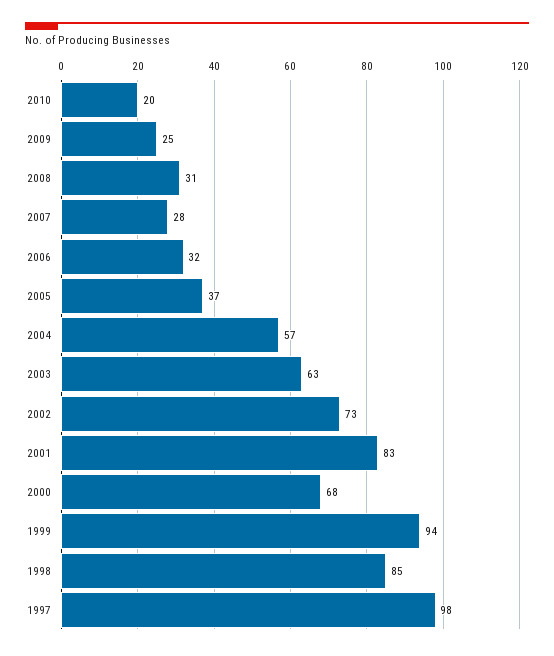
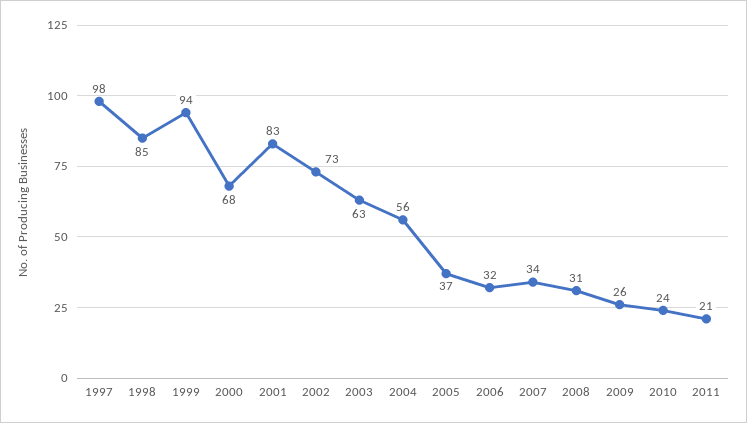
2010: 20 -> 24
2009: 25 -> 26
2007: 28 -> 34
2004: 57 -> 56
2011: none -> 21

